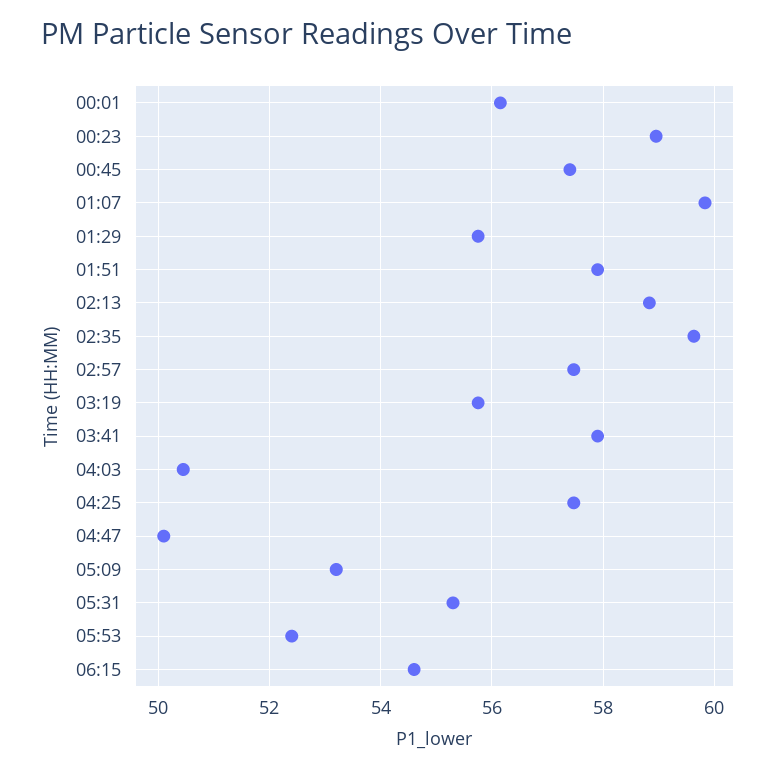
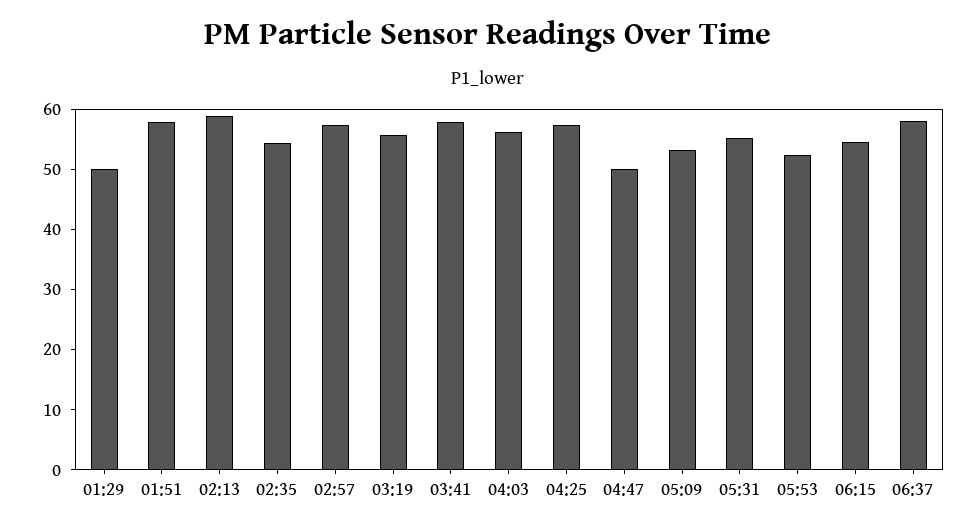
00:01: 56.2 -> none
00:23: 59 -> none
00:45: 57.4 -> none
01:07: 59.8 -> none
01:29: 55.8 -> 50
02:35: 59.6 -> 54
04:03: 50.4 -> 56
06:37: none -> 58

